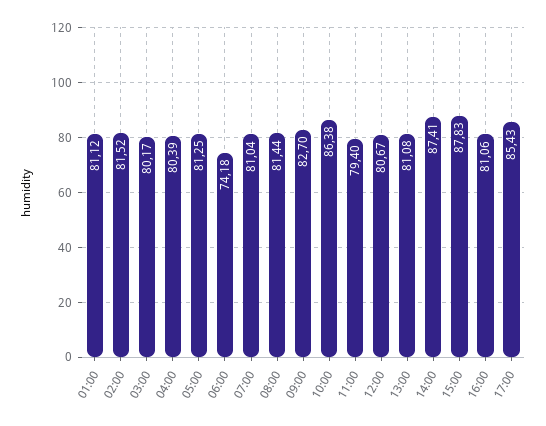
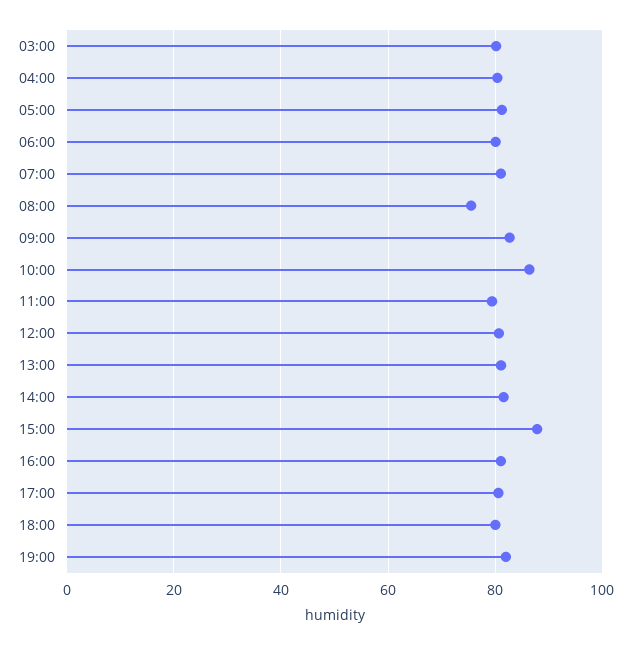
01:00: 81.12 -> none
02:00: 81.52 -> none
06:00: 74.18 -> 80
08:00: 81.44 -> 76
14:00: 87.41 -> 82
17:00: 85.43 -> 80
18:00: none -> 80
19:00: none -> 82

